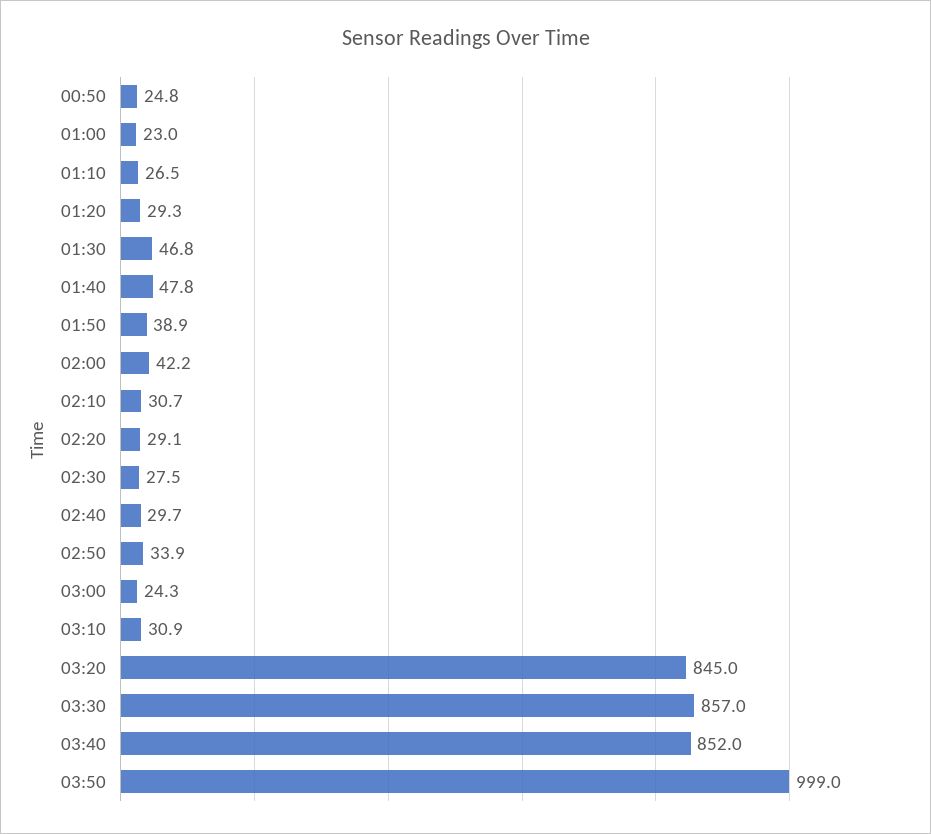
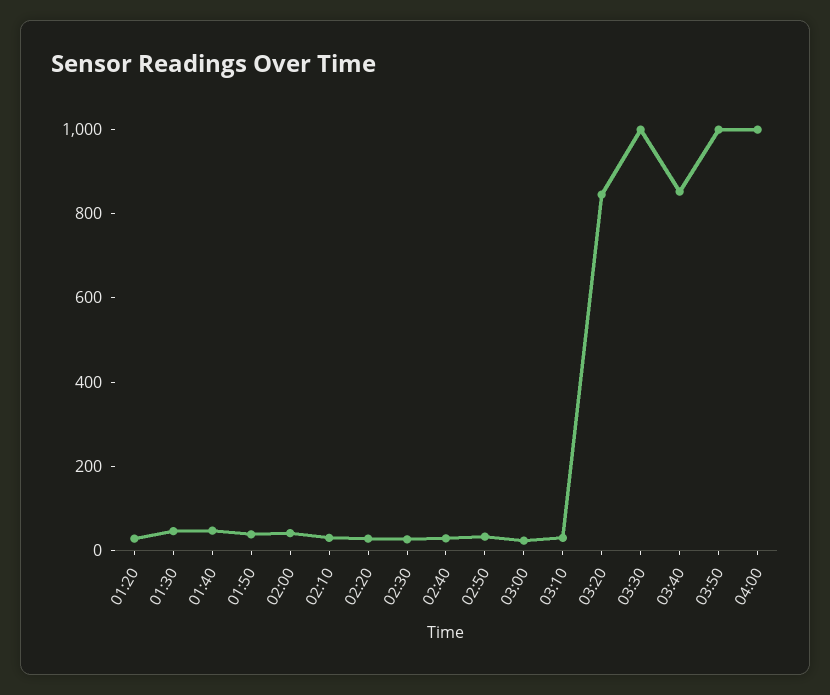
00:50: 24.8 -> none
01:00: 23 -> none
01:10: 26.5 -> none
03:30: 857 -> 1000
04:00: none -> 1000

